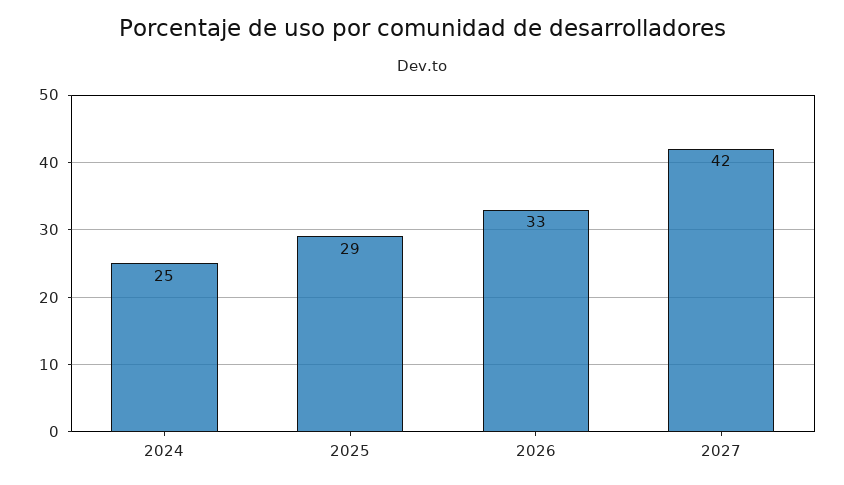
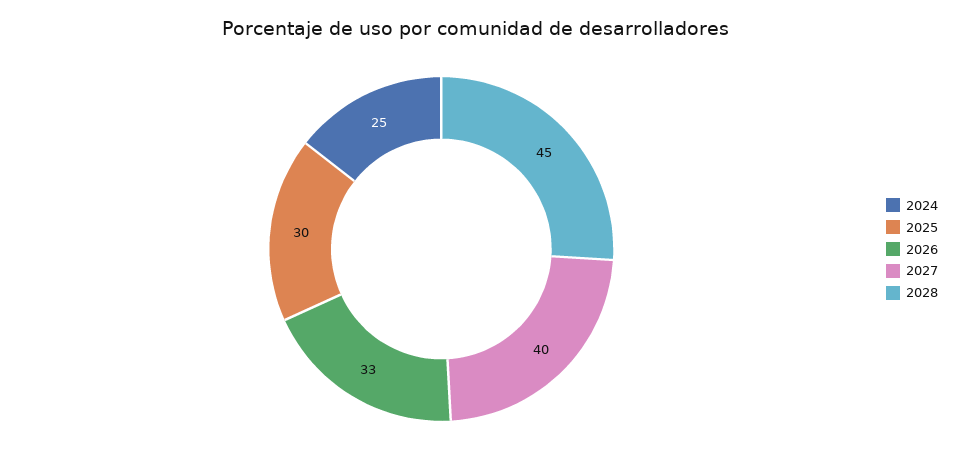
2025: 29 -> 30
2027: 42 -> 40
2028: none -> 45

